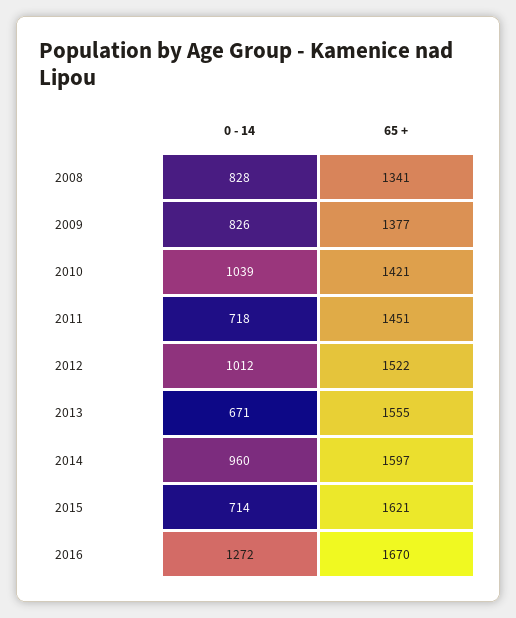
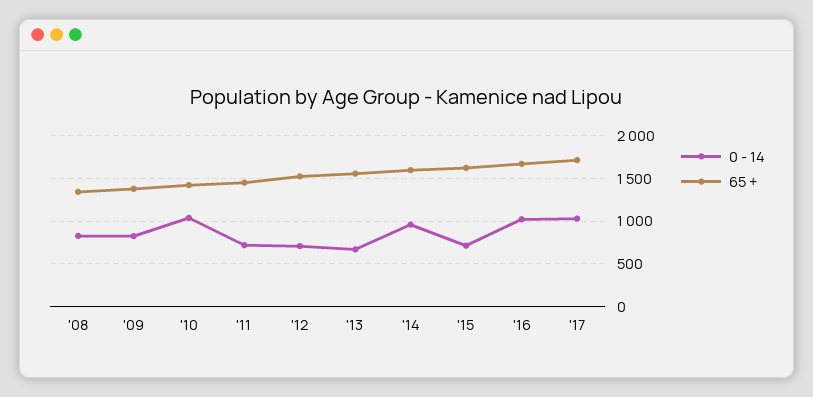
0 - 14, 2012: 1012 -> 700
0 - 14, 2016: 1272 -> 1000
0 - 14, '17: none -> 1000
65 +, '17: none -> 1700

